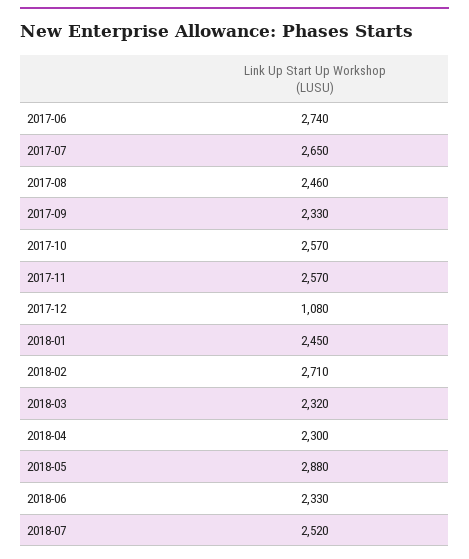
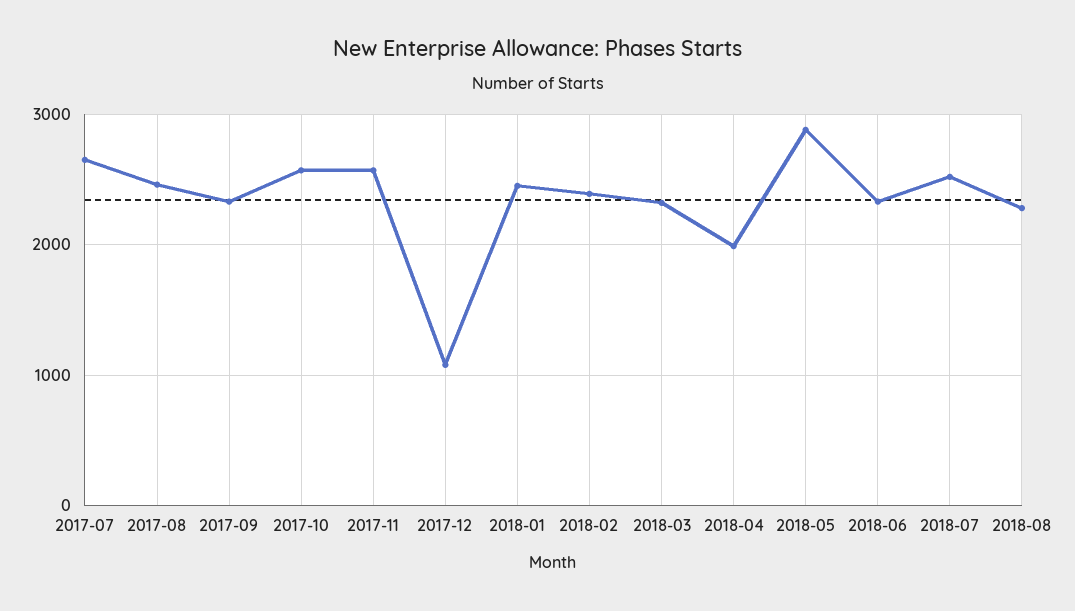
2017-06: 2740 -> none
2018-02: 2710 -> 2400
2018-04: 2300 -> 2000
2018-08: none -> 2300

